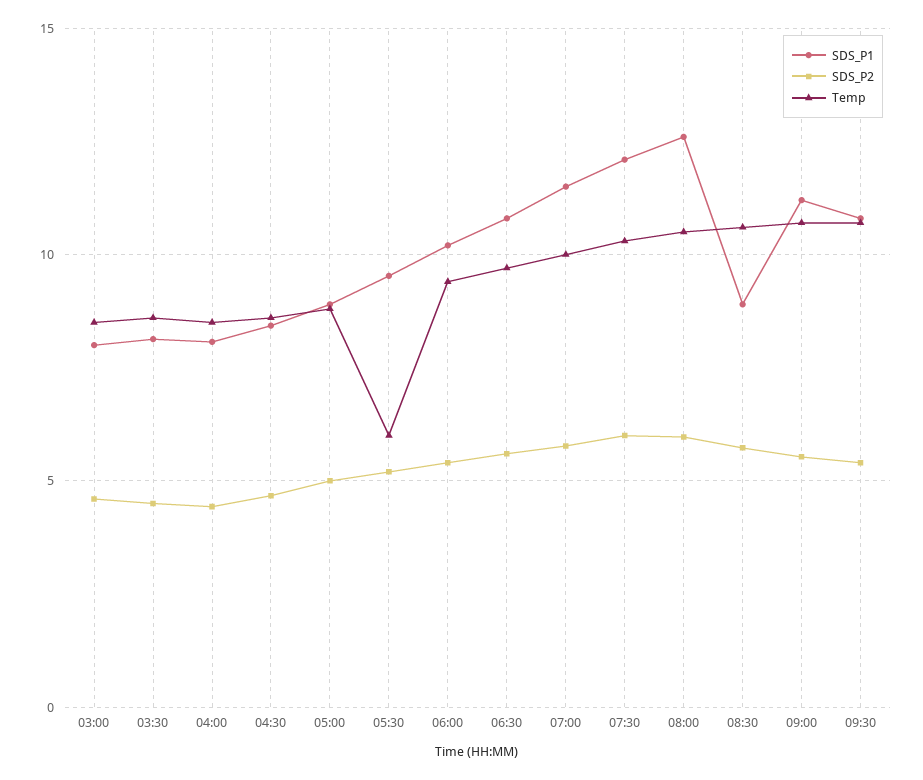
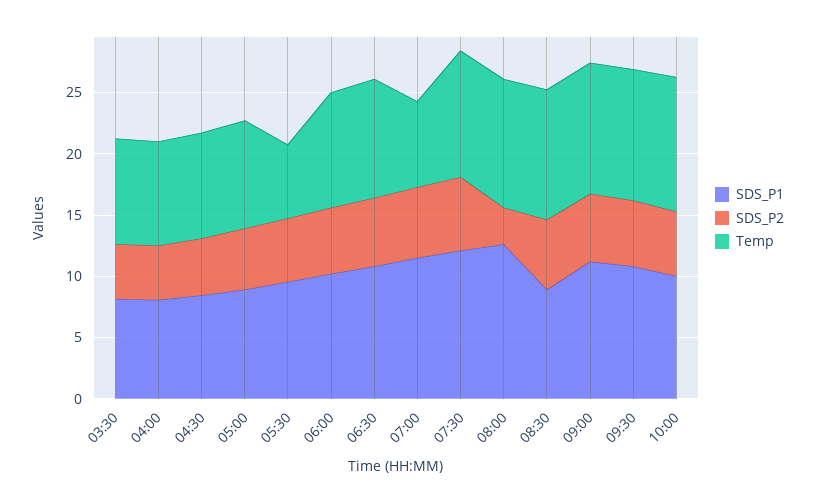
SDS_P1, 03:00: 8 -> none
SDS_P2, 03:00: 4.5 -> none
Temp, 03:00: 8.5 -> none
Temp, 07:00: 10 -> 7
SDS_P2, 08:00: 6 -> 3
SDS_P1, 10:00: none -> 10
SDS_P2, 10:00: none -> 5
Temp, 10:00: none -> 11

